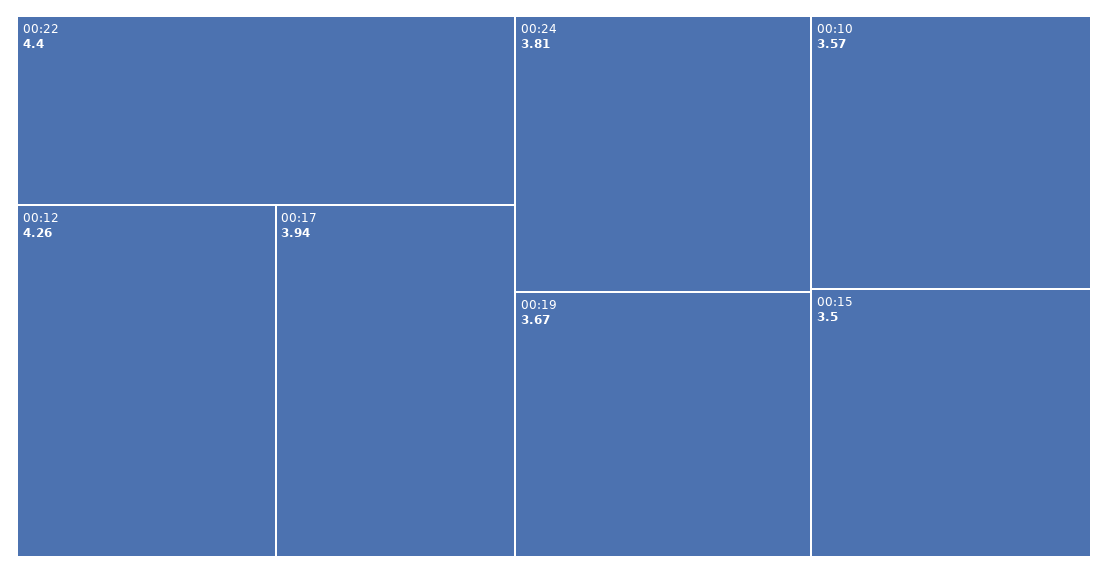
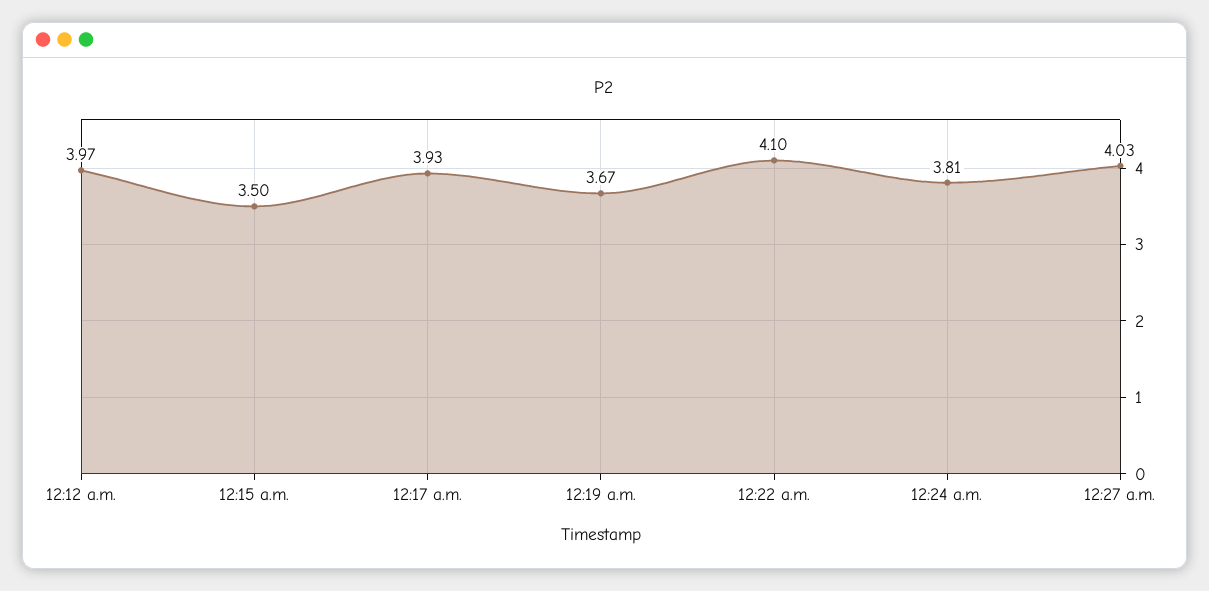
00:22: 4.4 -> 4.1
00:12: 4.26 -> 3.97
00:17: 3.94 -> 3.93
00:10: 3.57 -> none
12:27 a.m.: none -> 4.03

